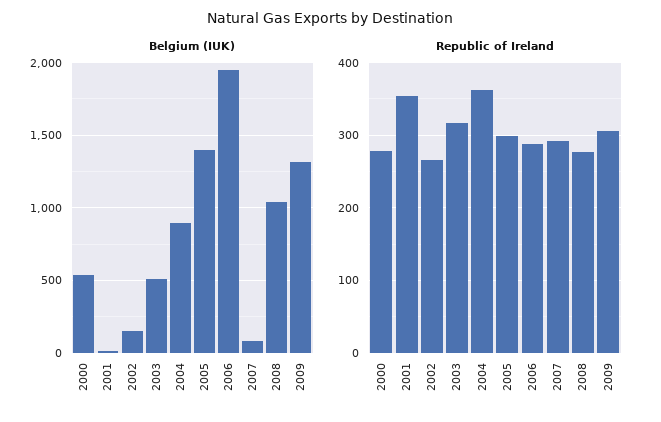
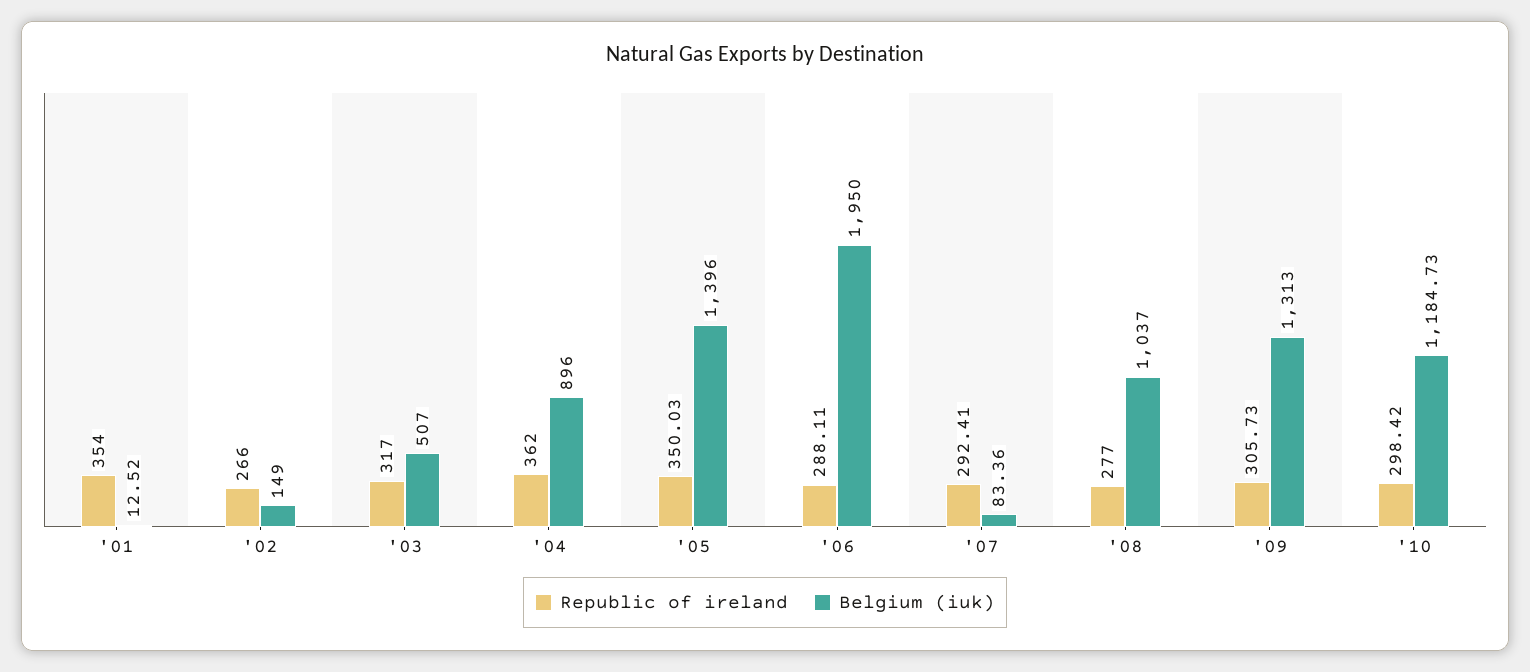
Belgium (IUK), 2000: 550 -> none
Republic of Ireland, 2000: 280 -> none
Republic of Ireland, 2005: 300 -> 350.03
Republic of Ireland, '10: none -> 298.42
Belgium (IUK), '10: none -> 1184.73

